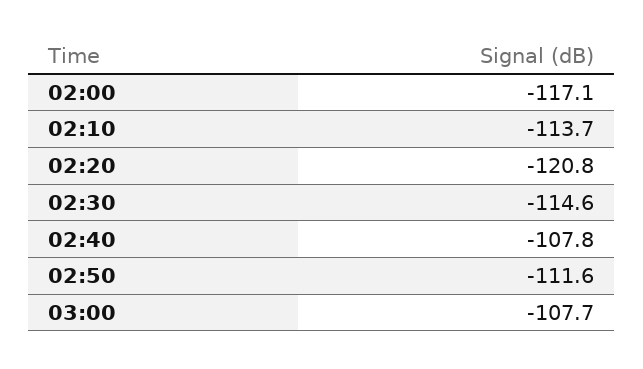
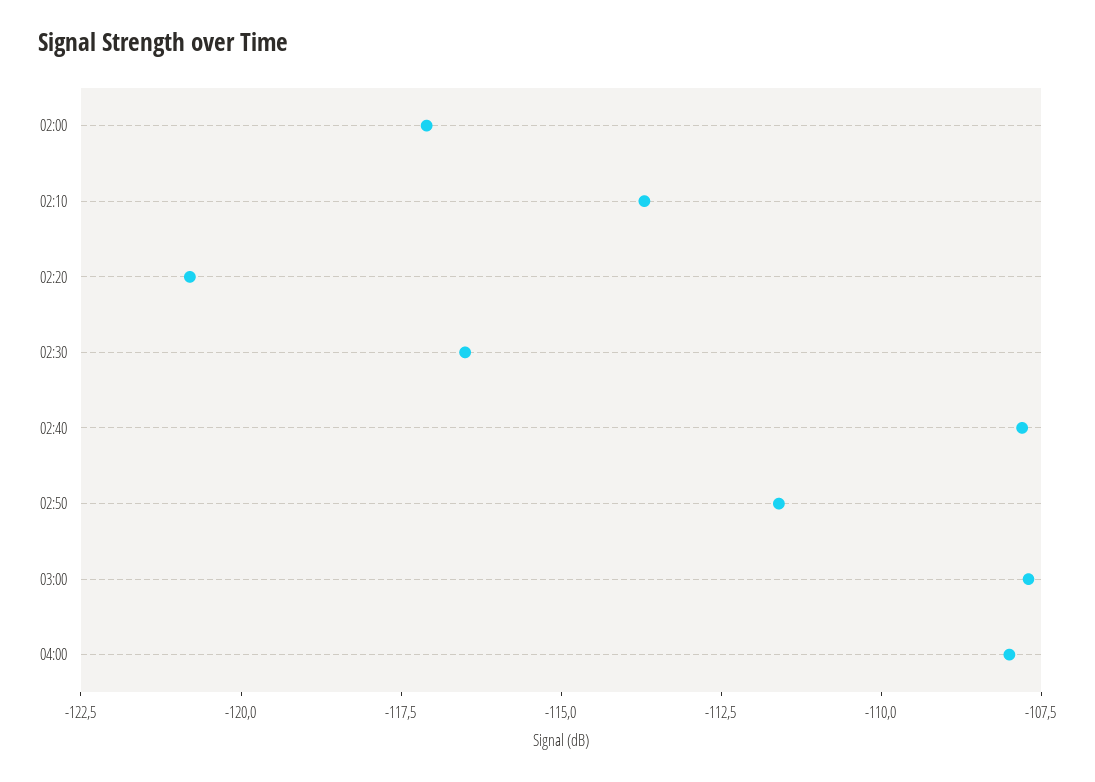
02:30: -114.6 -> -116.5
04:00: none -> -108

